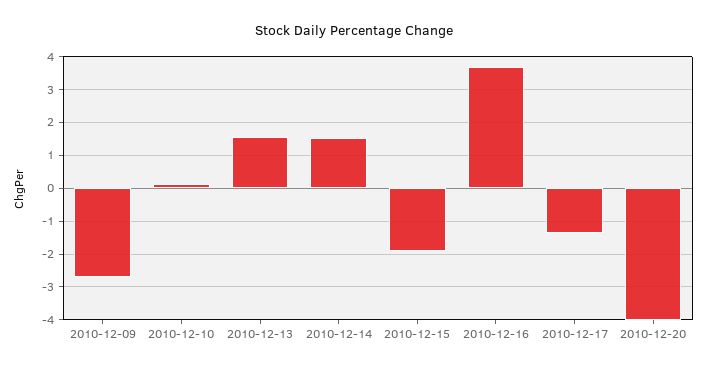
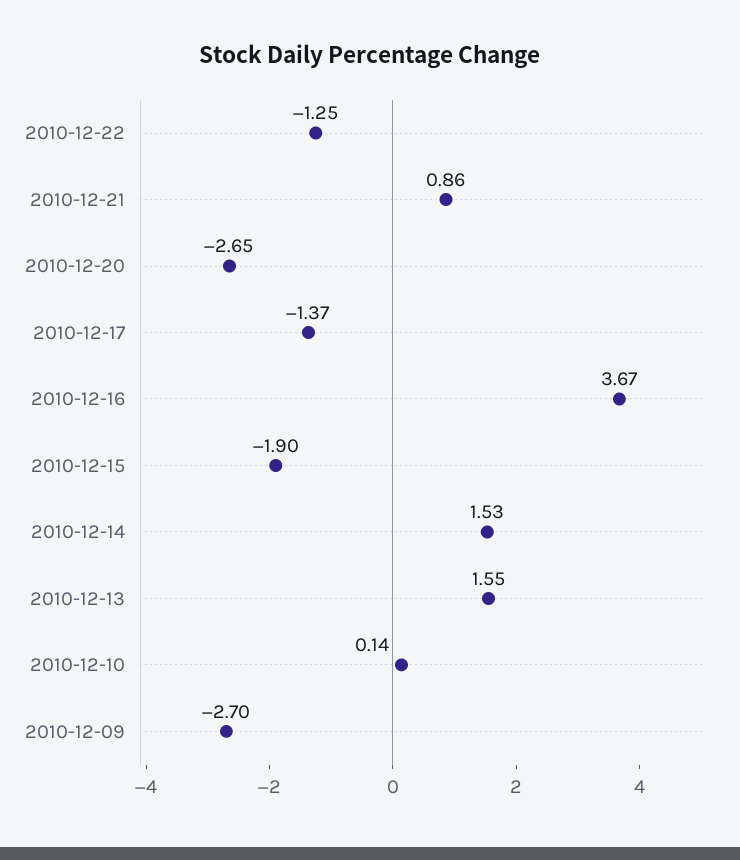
2010-12-20: -4 -> -2.65
2010-12-22: none -> -1.25
2010-12-21: none -> 0.86

